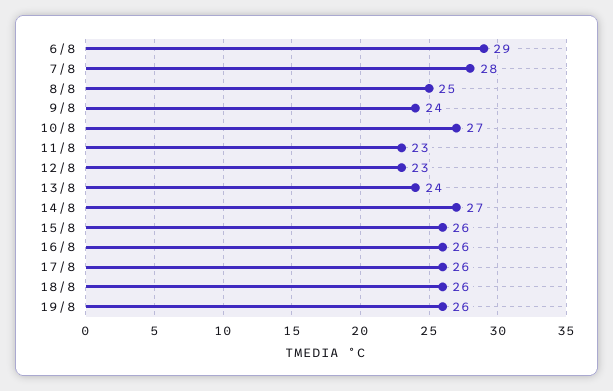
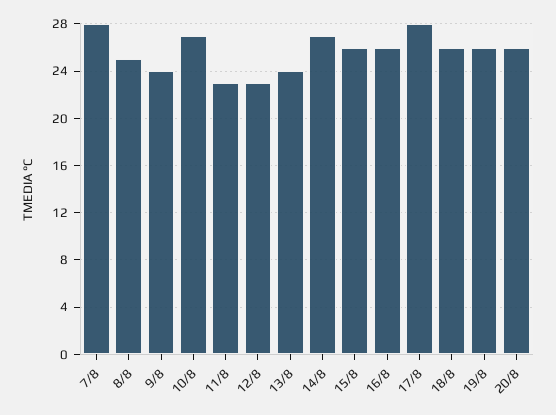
6/8: 29 -> none
17/8: 26 -> 28
20/8: none -> 26

